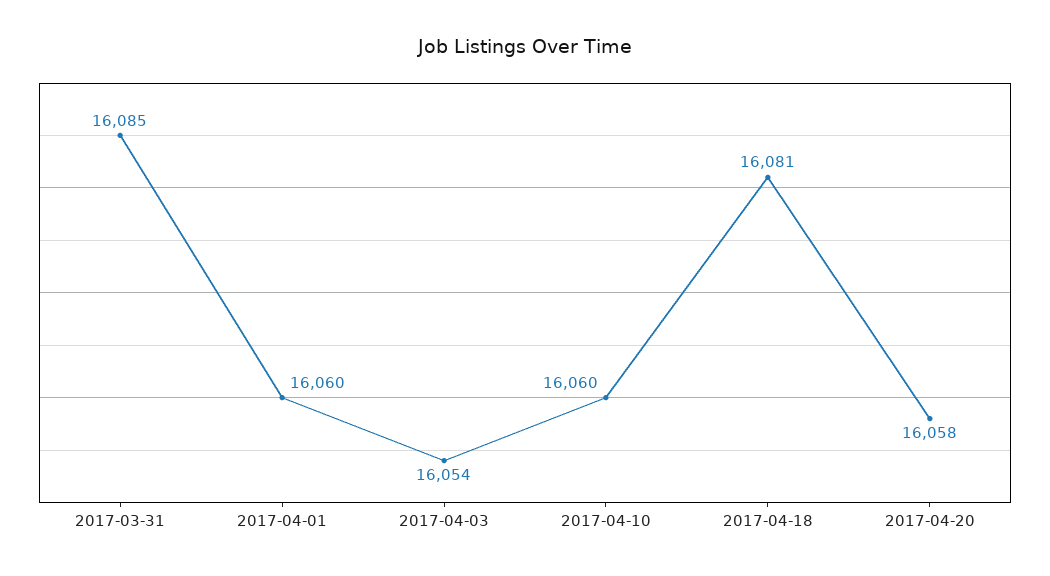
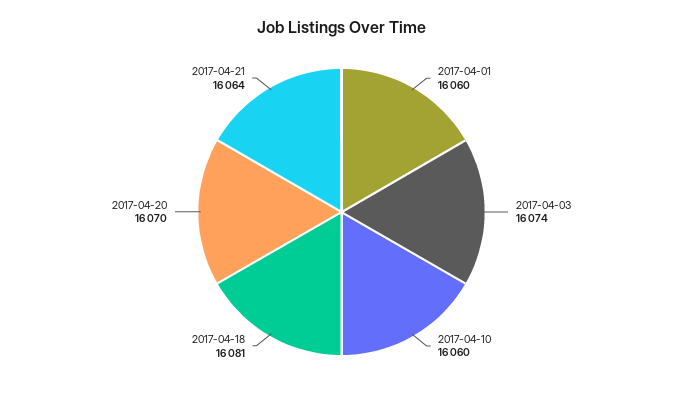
2017-03-31: 16085 -> none
2017-04-03: 16054 -> 16074
2017-04-20: 16058 -> 16070
2017-04-21: none -> 16064

